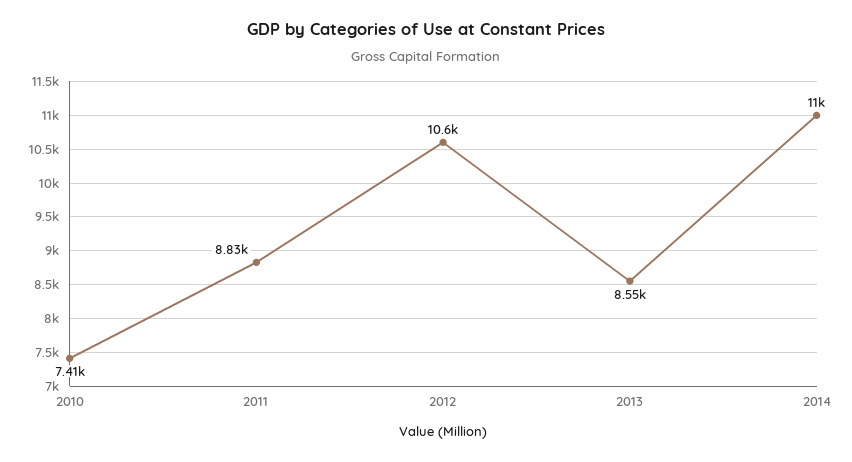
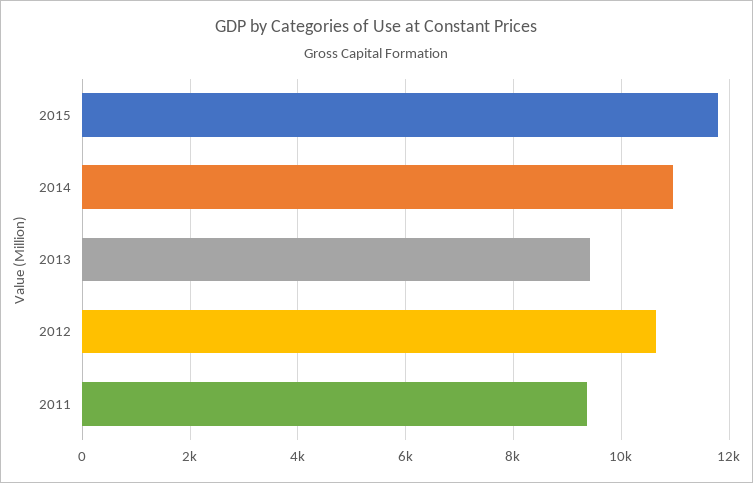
2010: 7410 -> none
2011: 8830 -> 9400
2013: 8550 -> 9400
2015: none -> 11800

